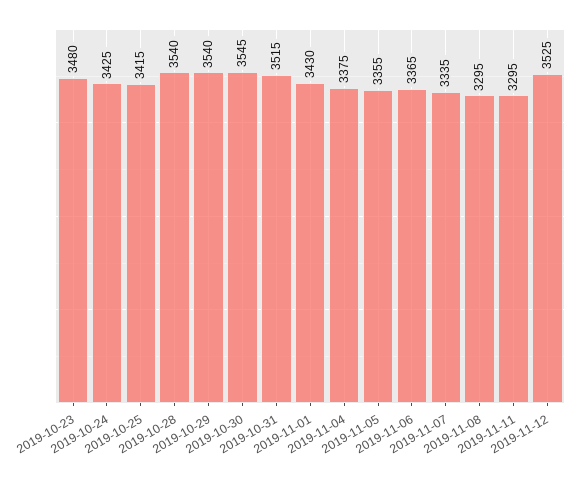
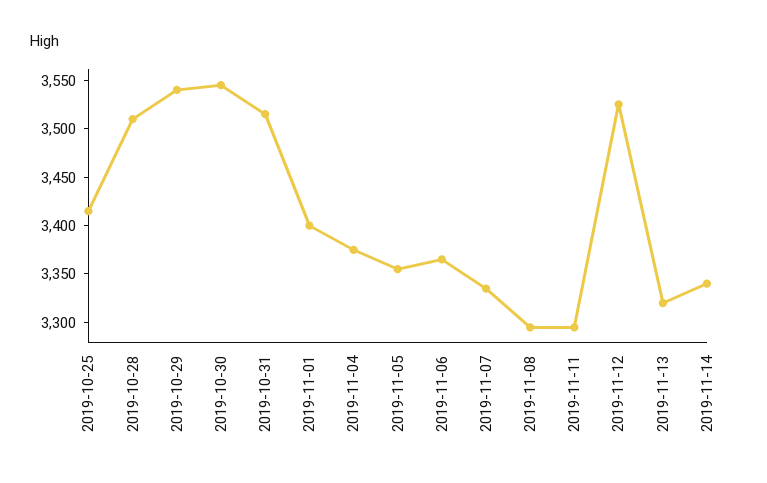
2019-10-23: 3480 -> none
2019-10-24: 3425 -> none
2019-10-28: 3540 -> 3510
2019-11-01: 3430 -> 3400
2019-11-13: none -> 3320
2019-11-14: none -> 3340

